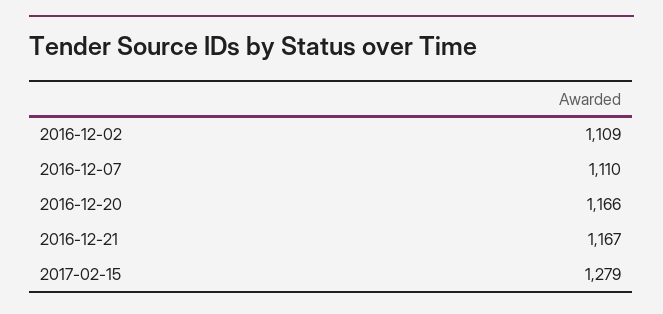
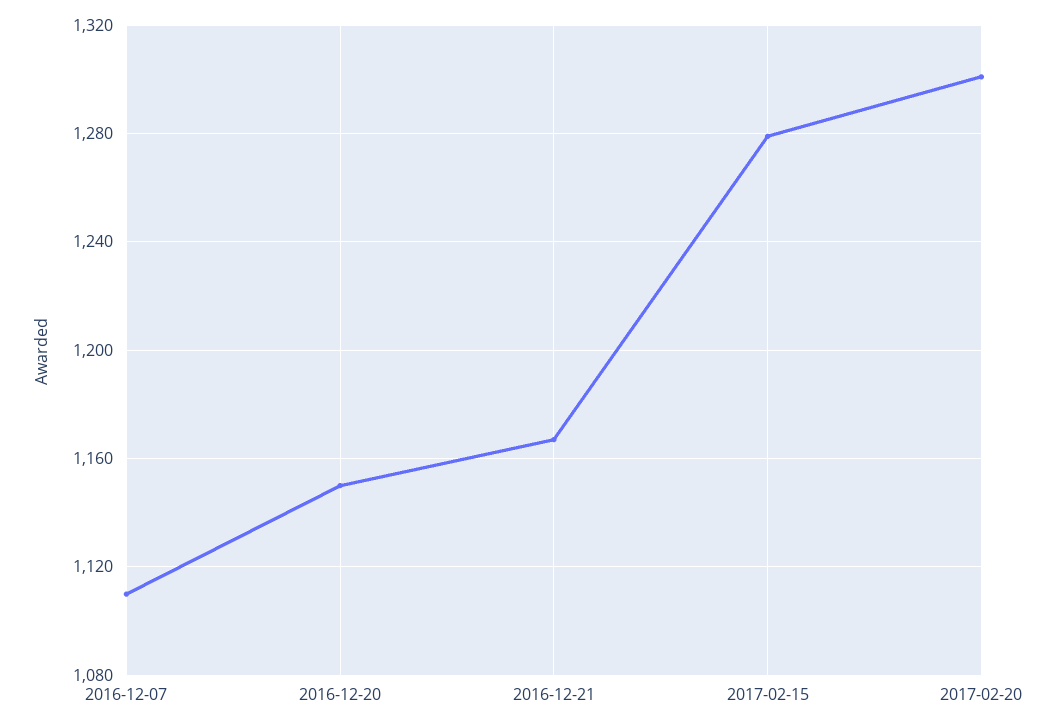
2016-12-02: 1109 -> none
2016-12-20: 1166 -> 1150
2017-02-20: none -> 1300

